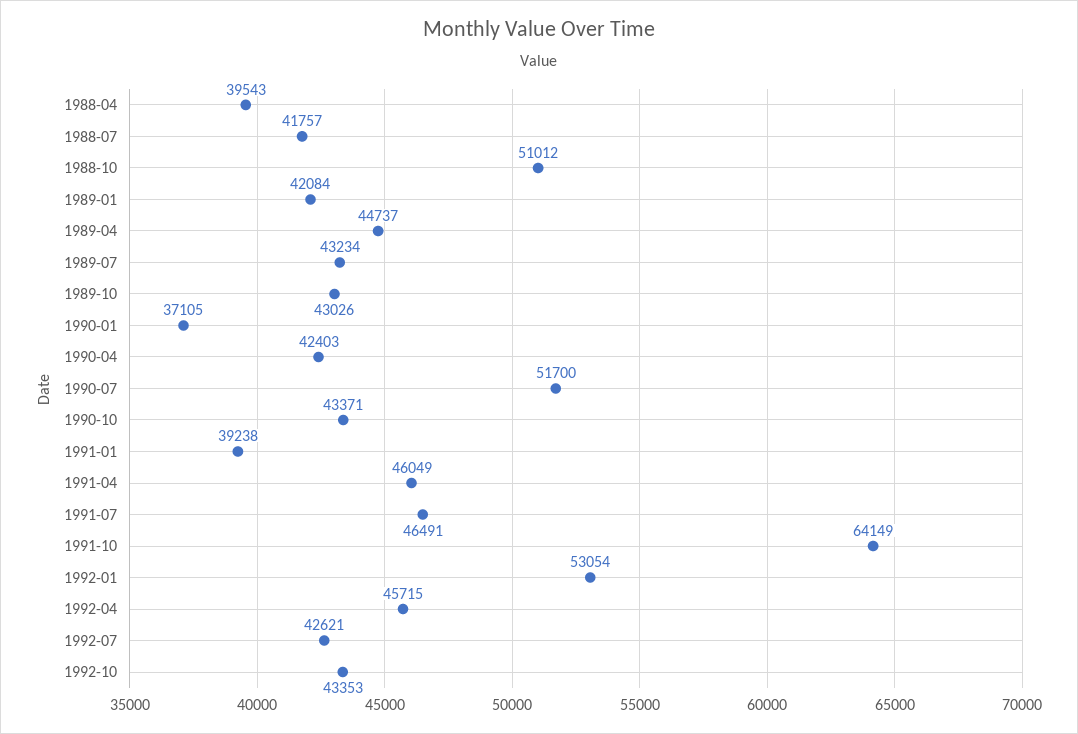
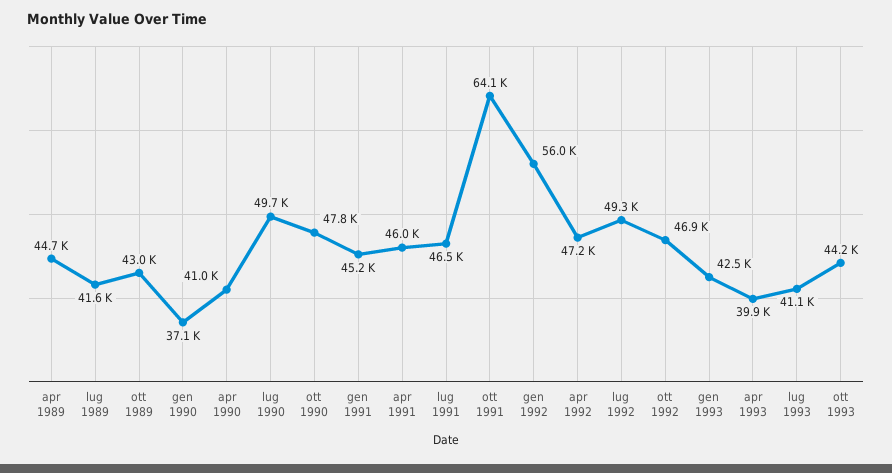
1988-04: 39543 -> none
1988-07: 41757 -> none
1988-10: 51012 -> none
1989-01: 42084 -> none
1989-07: 43234 -> 41600
1990-04: 42403 -> 41000
1990-07: 51700 -> 49700
1990-10: 43371 -> 47800
1991-01: 39238 -> 45200
1992-01: 53054 -> 56000
1992-04: 45715 -> 47200
1992-07: 42621 -> 49300
1992-10: 43353 -> 46900
gen 1993: none -> 42500
apr 1993: none -> 39900
lug 1993: none -> 41100
ott 1993: none -> 44200

